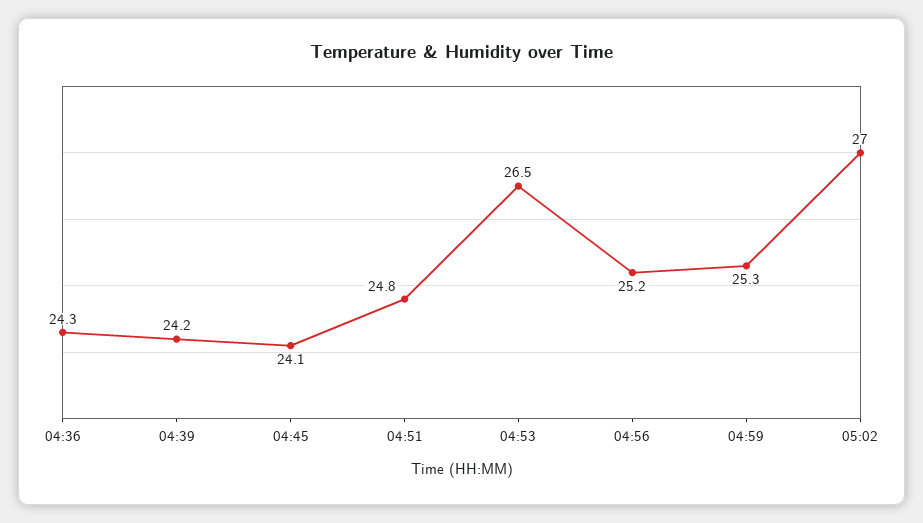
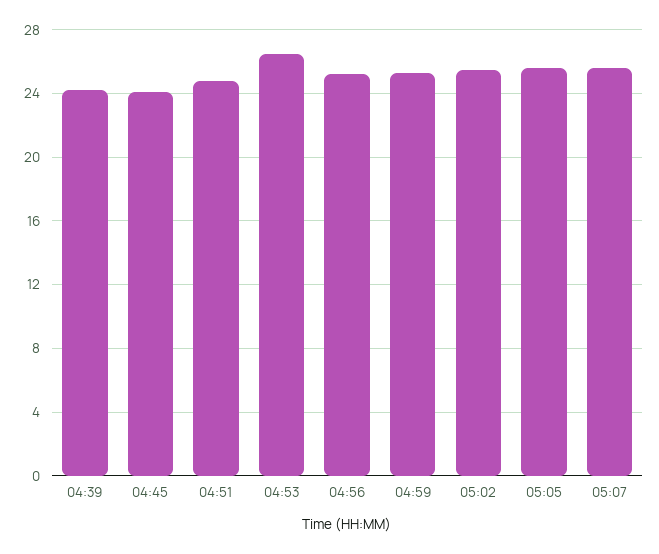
04:36: 24.3 -> none
05:02: 27 -> 25.5
05:05: none -> 25.5
05:07: none -> 25.5

